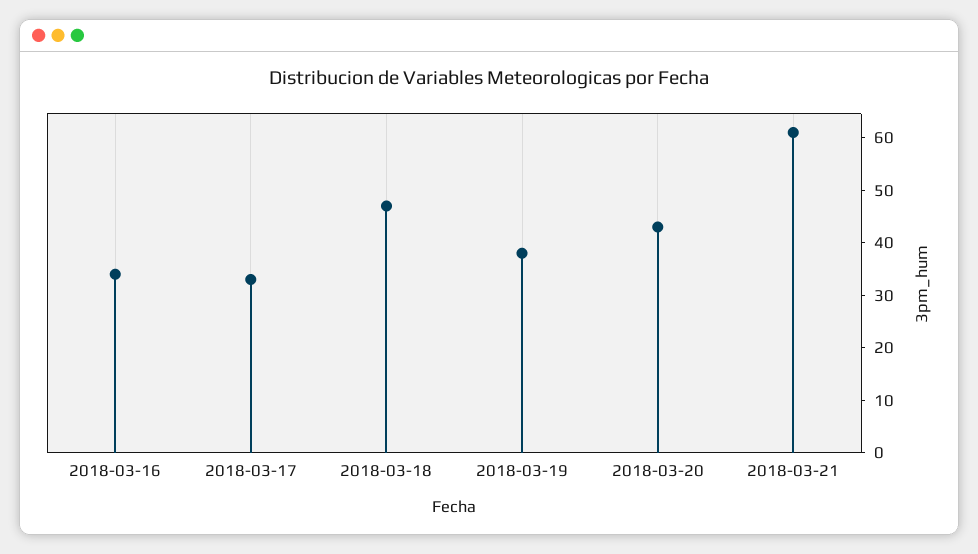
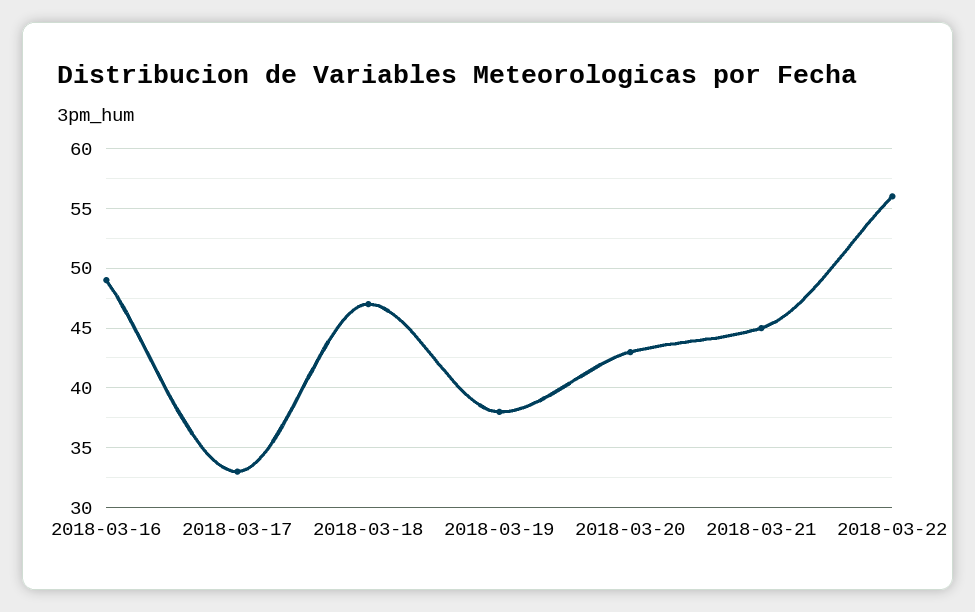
2018-03-16: 35 -> 49
2018-03-21: 60 -> 45
2018-03-22: none -> 56

